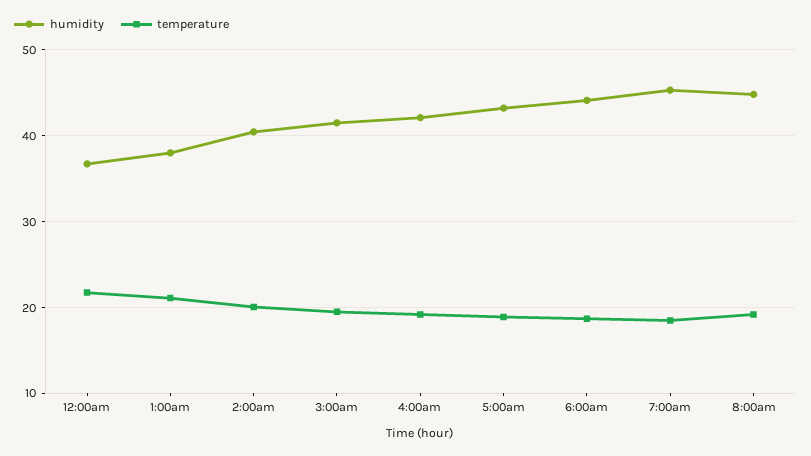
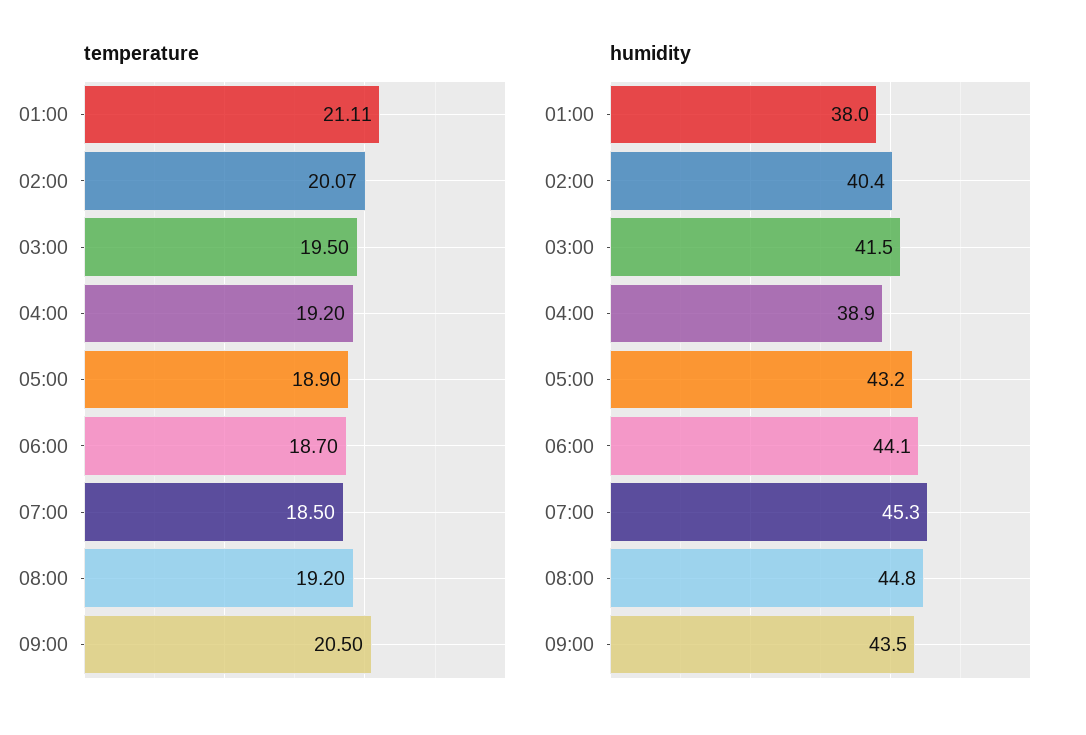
humidity, 12:00am: 37 -> none
temperature, 12:00am: 22 -> none
humidity, 4:00am: 42 -> 38.9
temperature, 09:00: none -> 20.5
humidity, 09:00: none -> 43.5

